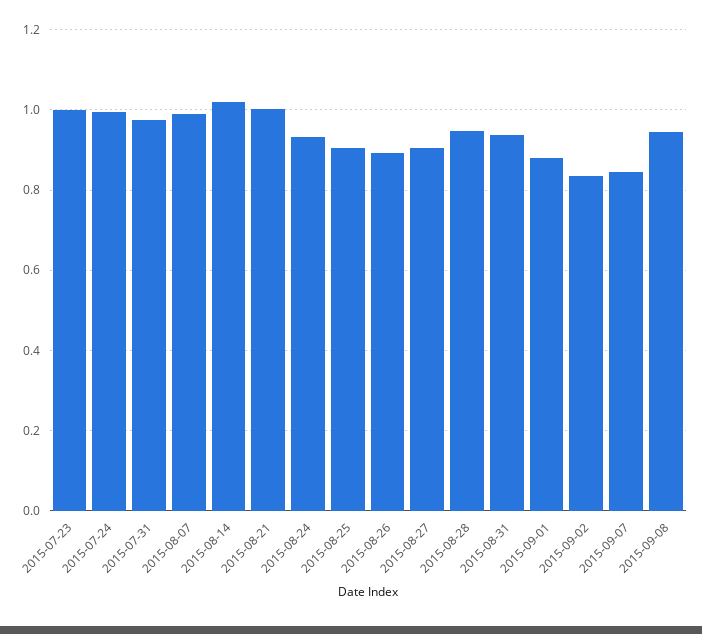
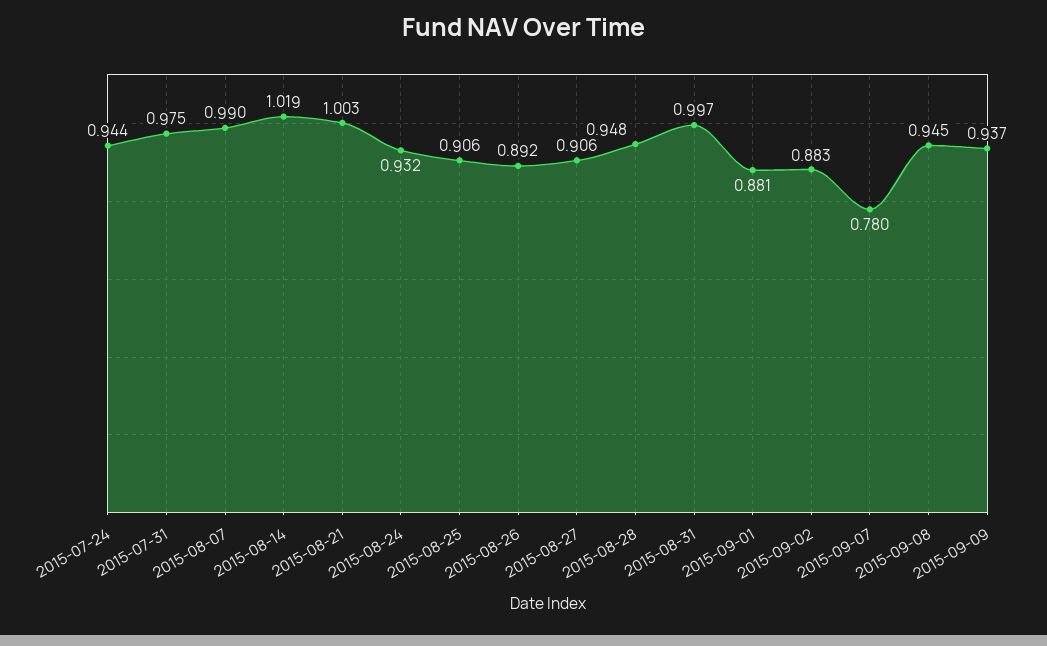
2015-07-23: 1 -> none
2015-07-24: 1 -> 0.944
2015-08-31: 0.94 -> 0.997
2015-09-02: 0.84 -> 0.883
2015-09-07: 0.84 -> 0.78
2015-09-09: none -> 0.937

